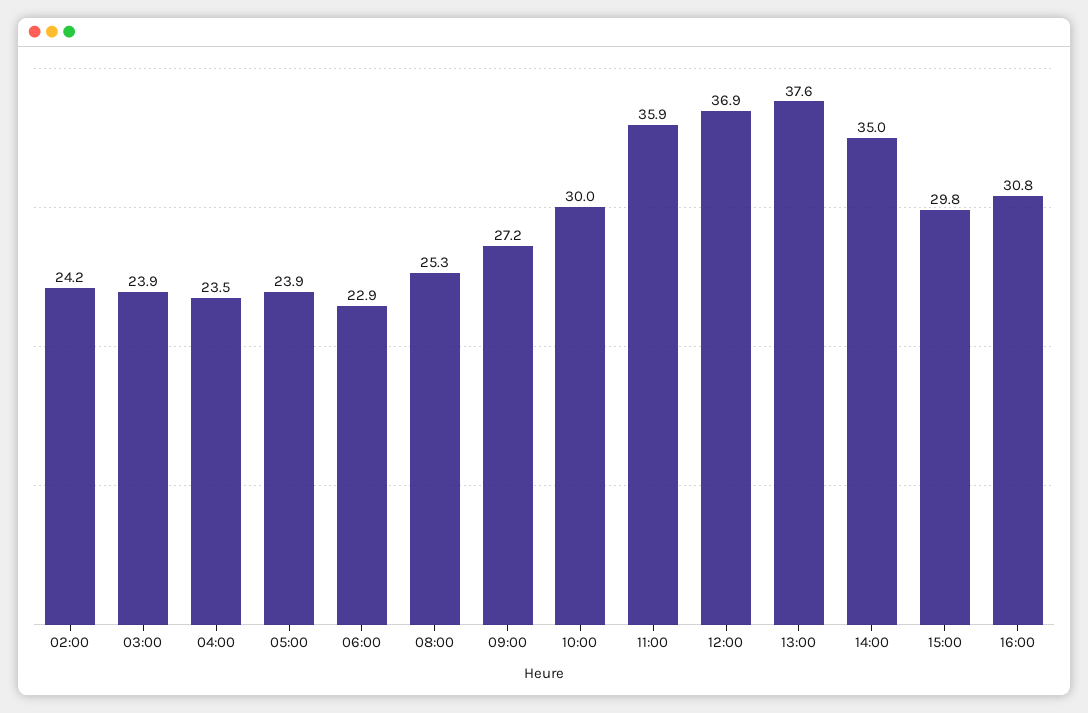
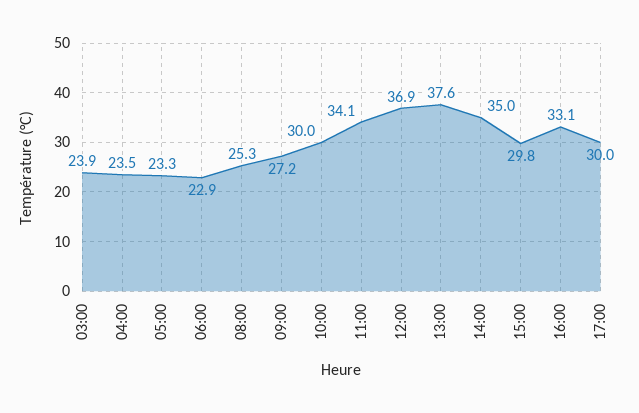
02:00: 24.2 -> none
05:00: 23.9 -> 23.3
11:00: 35.9 -> 34.1
16:00: 30.8 -> 33.1
17:00: none -> 30

